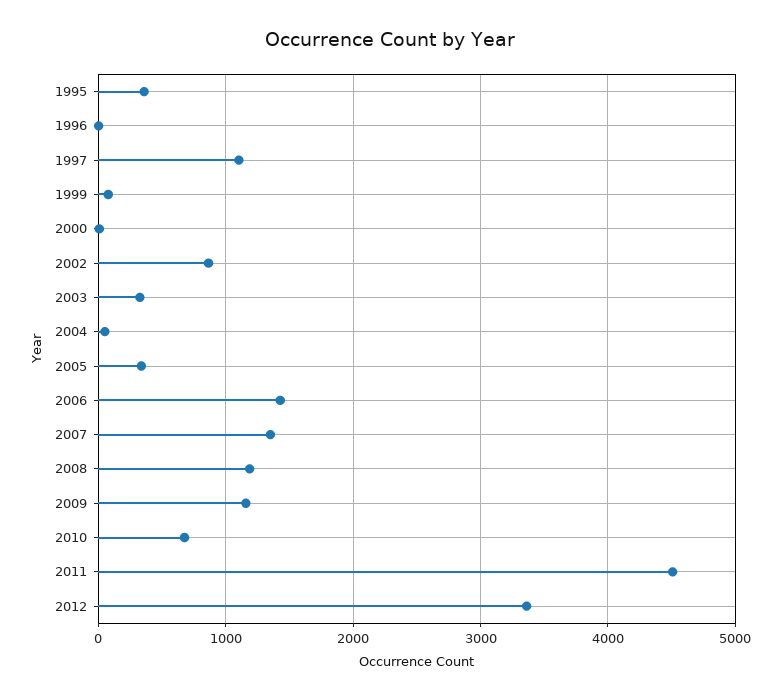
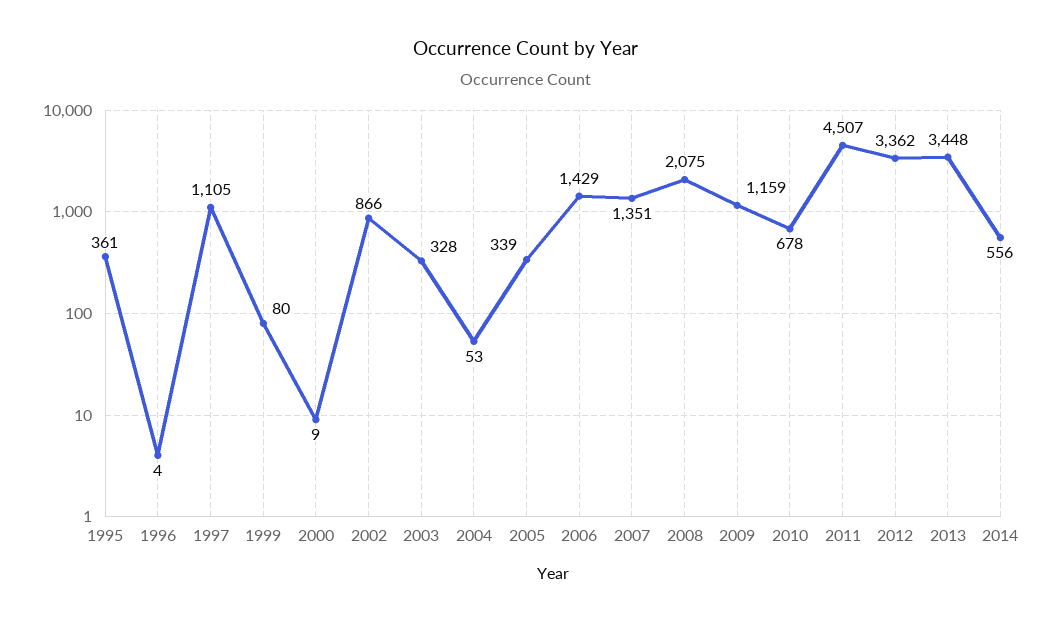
2008: 1200 -> 2075
2013: none -> 3448
2014: none -> 556

